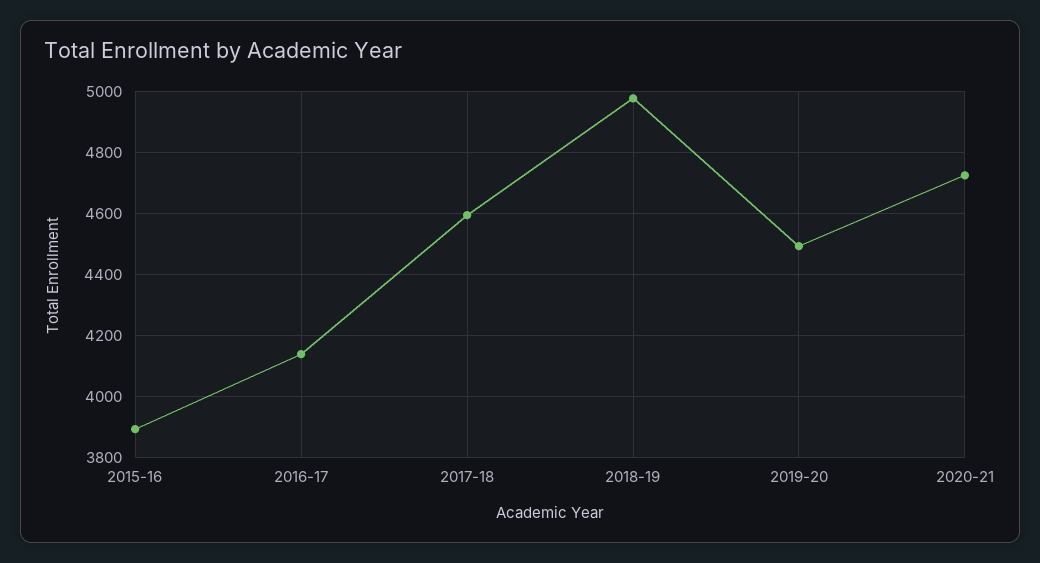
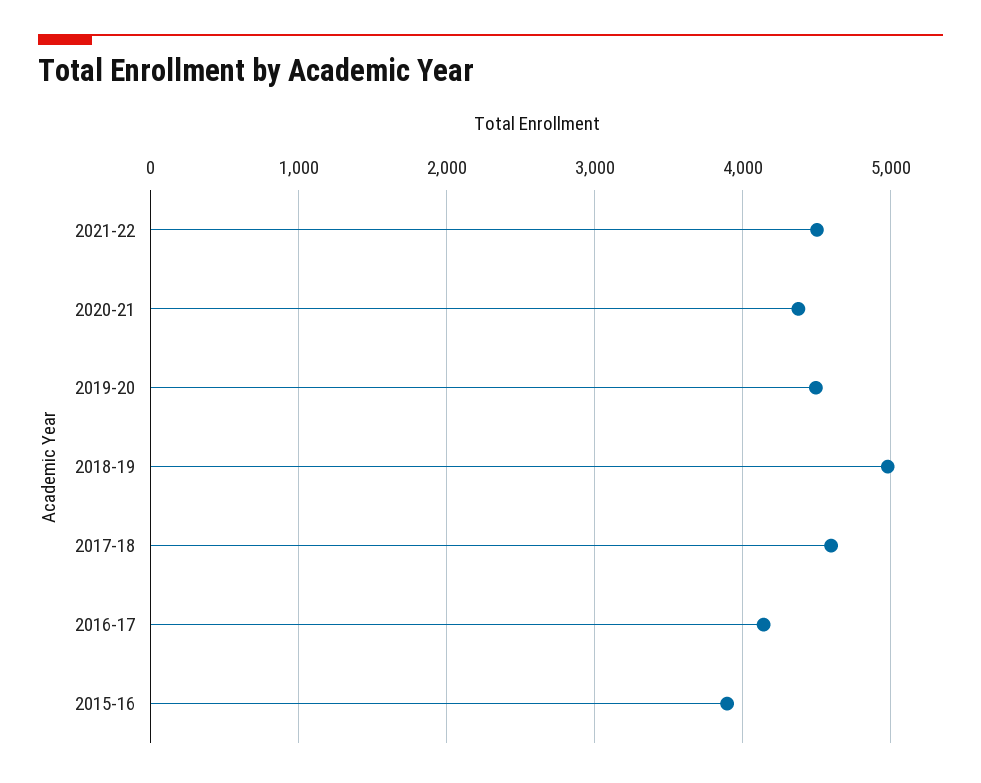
2020-21: 4720 -> 4400
2021-22: none -> 4500

